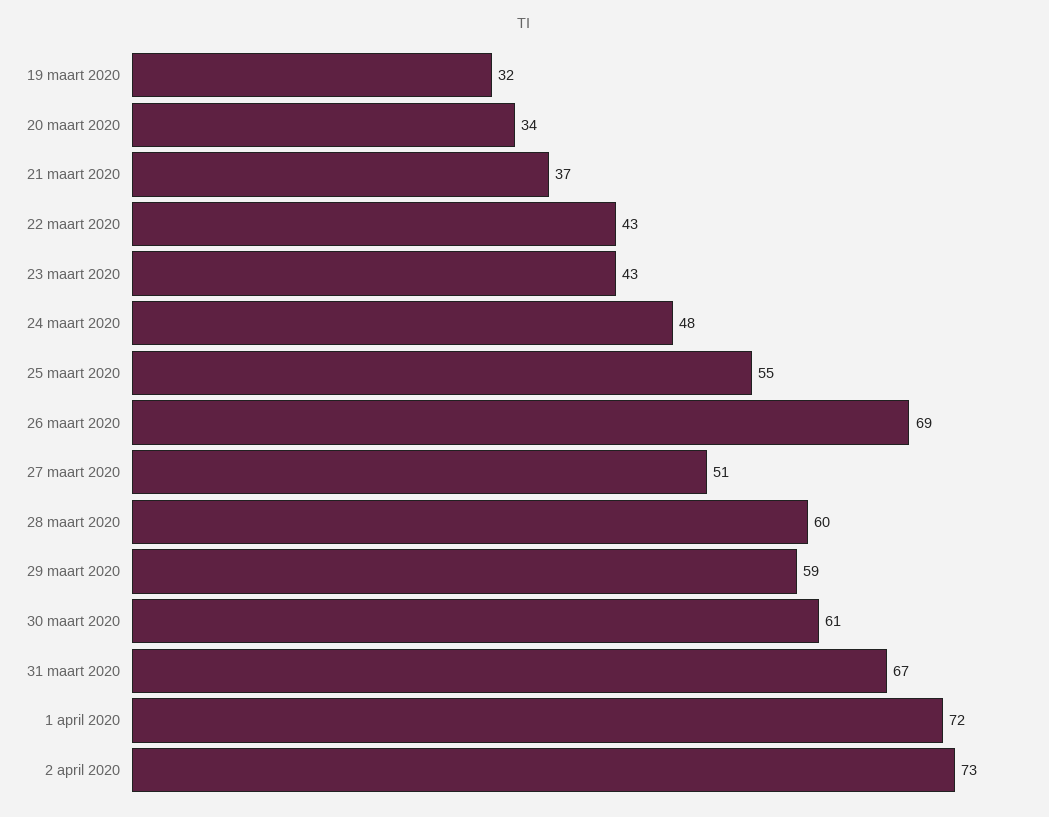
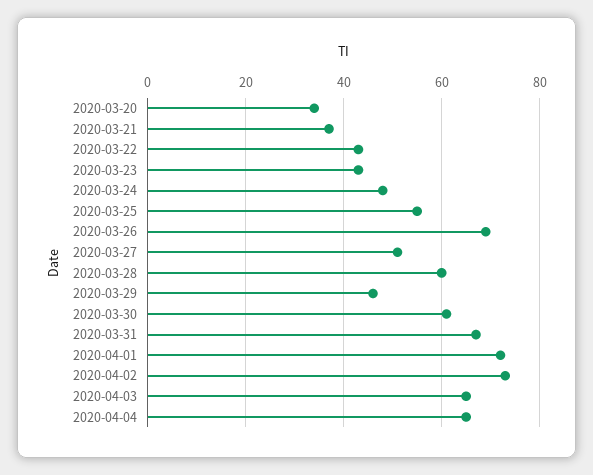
19 maart 2020: 32 -> none
29 maart 2020: 59 -> 45
2020-04-03: none -> 65
2020-04-04: none -> 65

